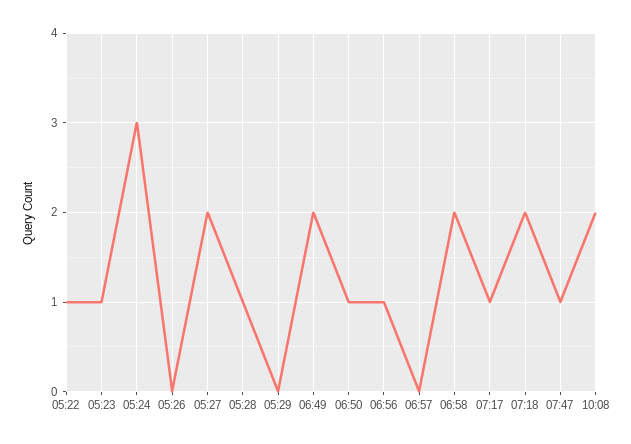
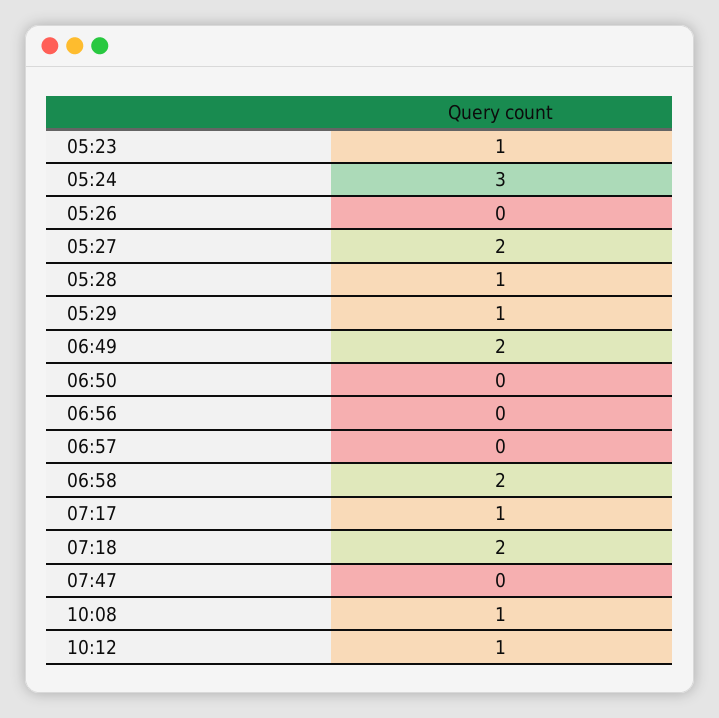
05:22: 1 -> none
05:29: 0 -> 1
06:50: 1 -> 0
06:56: 1 -> 0
07:47: 1 -> 0
10:08: 2 -> 1
10:12: none -> 1

